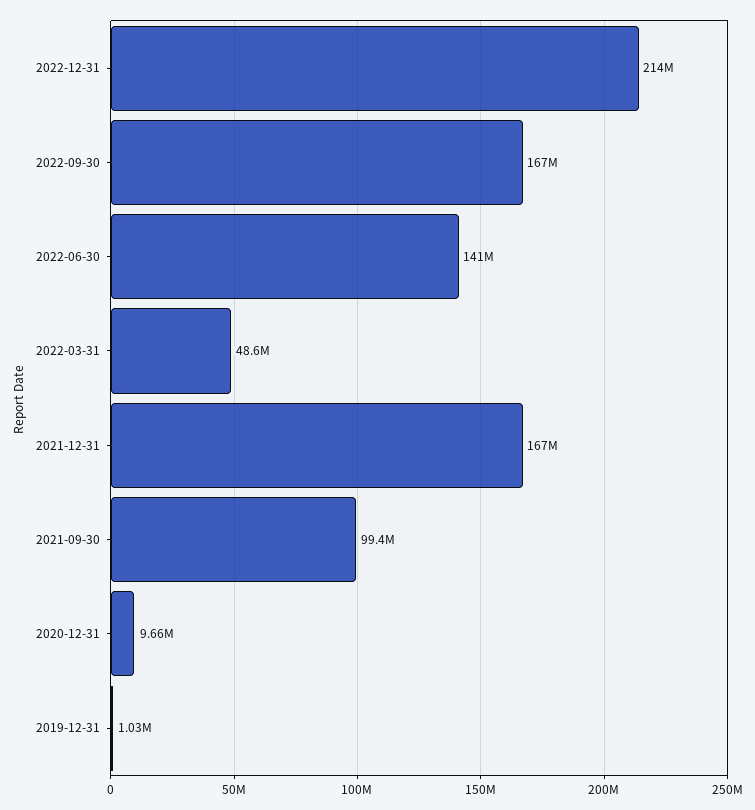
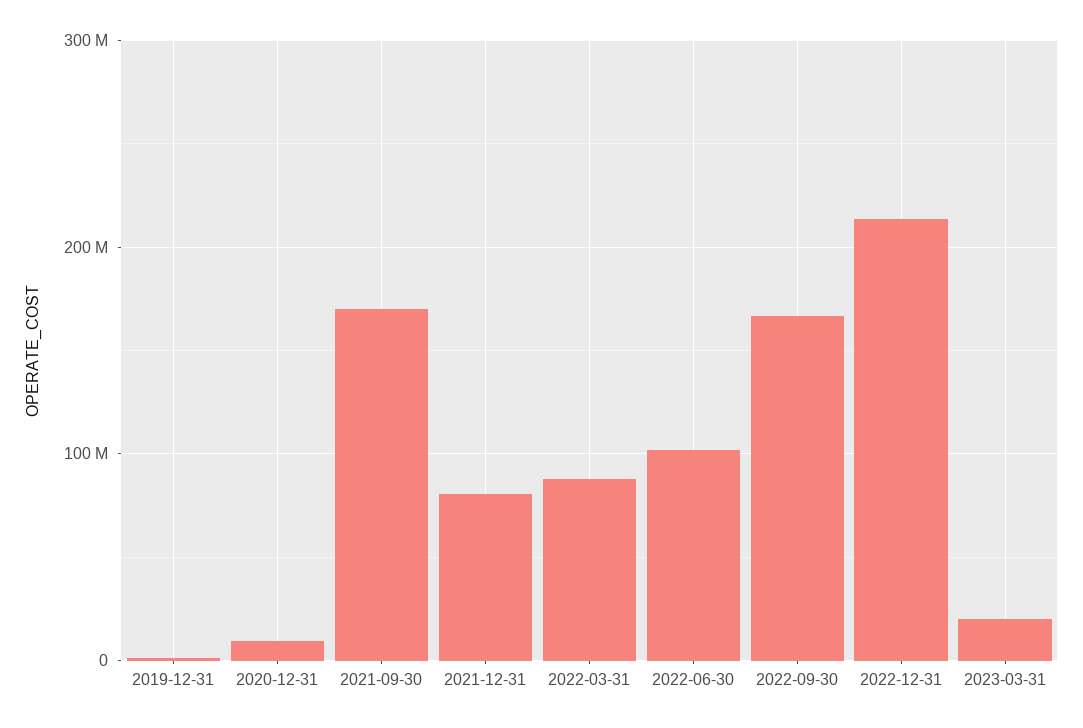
2022-06-30: 141000000 -> 100000000
2022-03-31: 48600000 -> 90000000
2021-12-31: 167000000 -> 80000000
2021-09-30: 99400000 -> 170000000
2023-03-31: none -> 20000000

